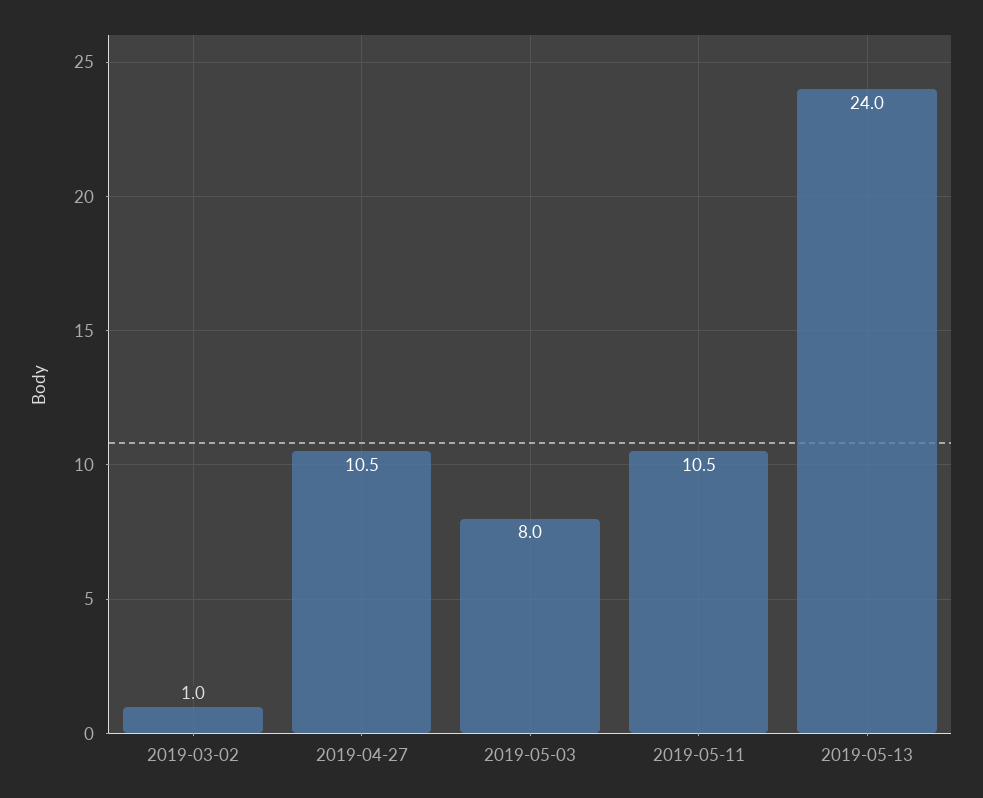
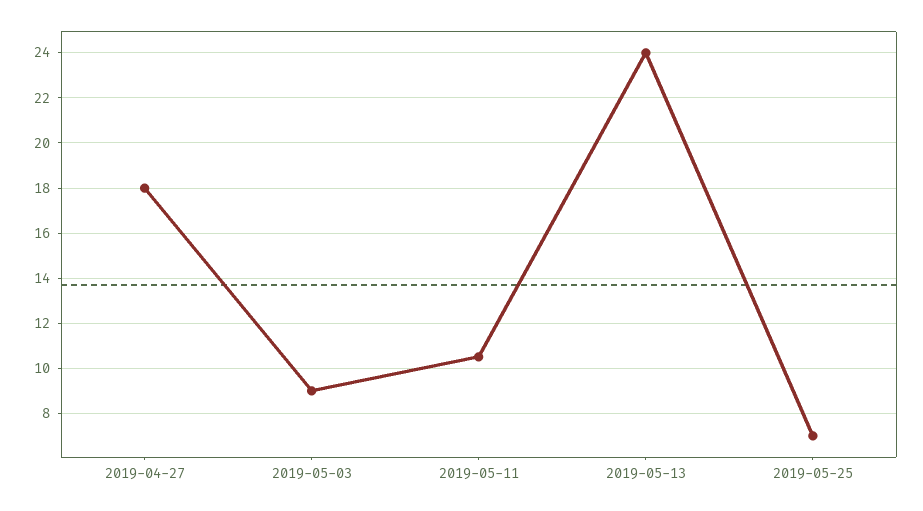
2019-03-02: 1 -> none
2019-04-27: 10.5 -> 18
2019-05-03: 8 -> 9
2019-05-25: none -> 7

